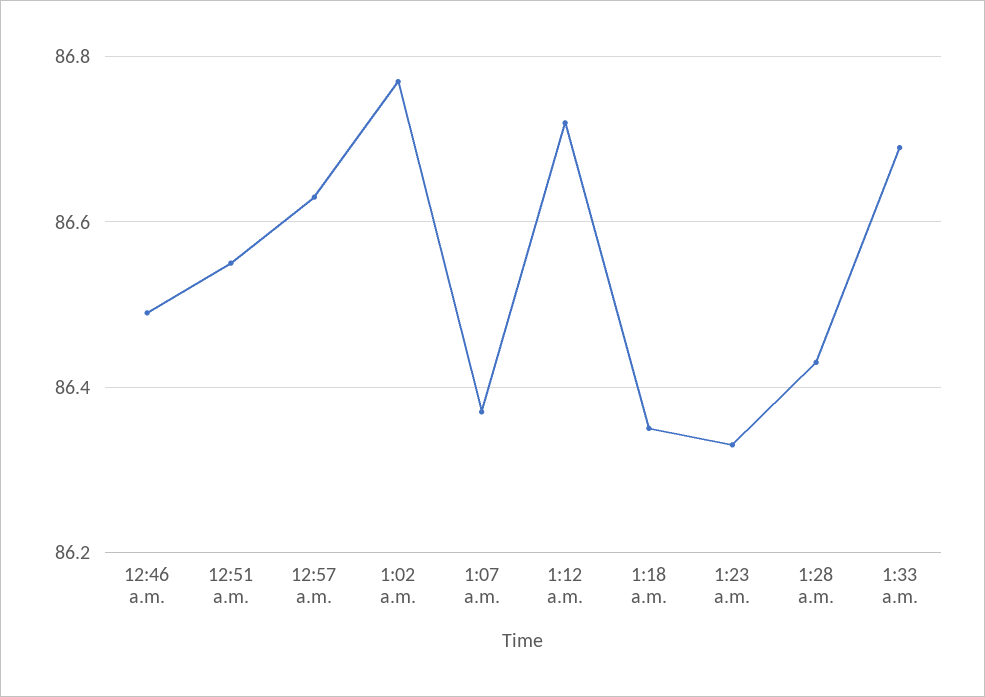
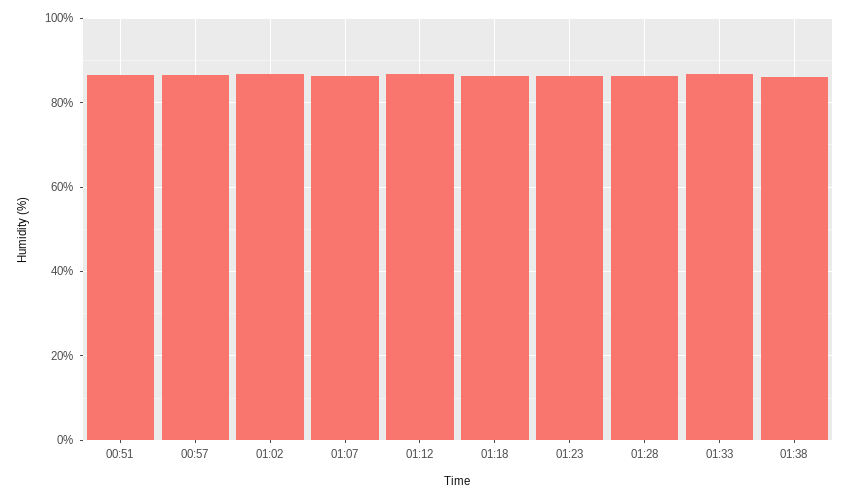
12:46 a.m.: 86.5 -> none
01:38: none -> 86

